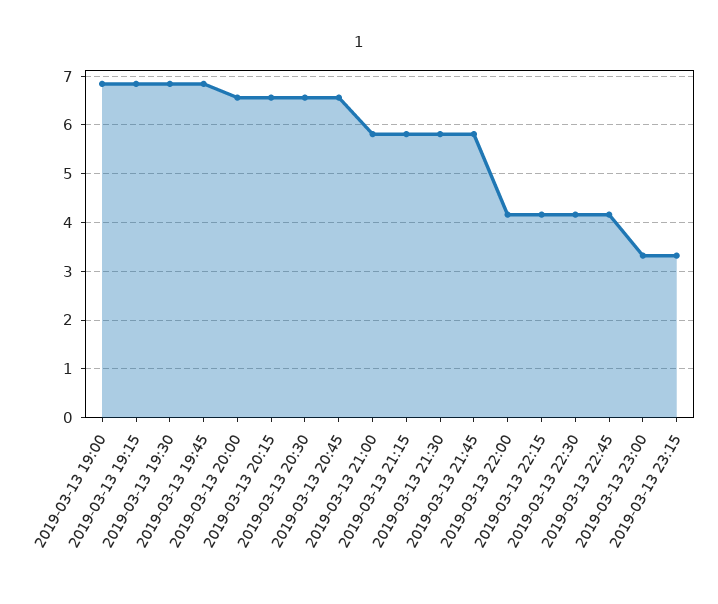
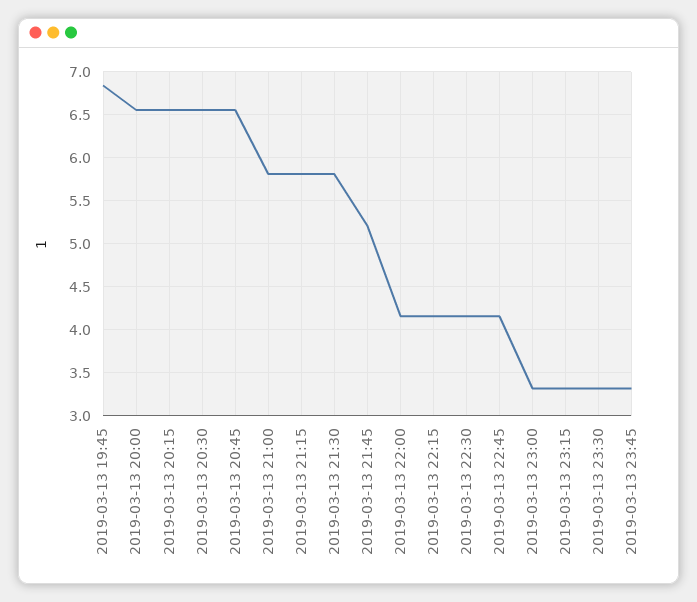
2019-03-13 19:00: 6.8 -> none
2019-03-13 19:15: 6.8 -> none
2019-03-13 19:30: 6.8 -> none
2019-03-13 21:45: 5.8 -> 5.2
2019-03-13 23:30: none -> 3.3
2019-03-13 23:45: none -> 3.3

